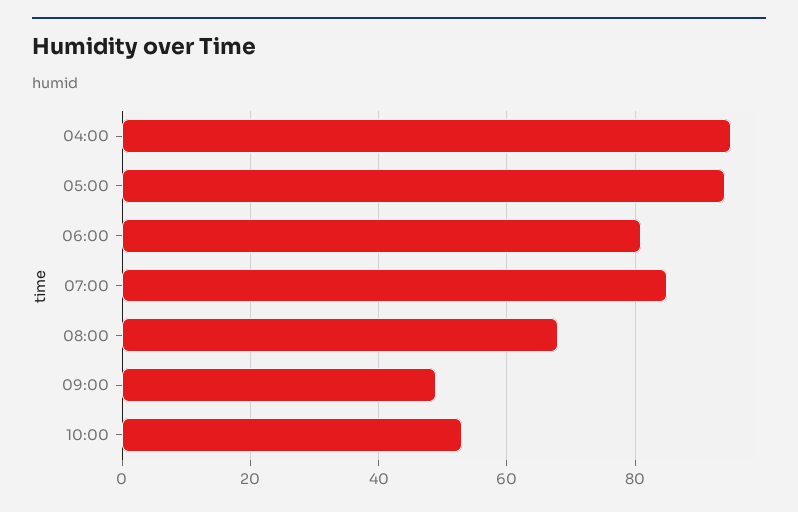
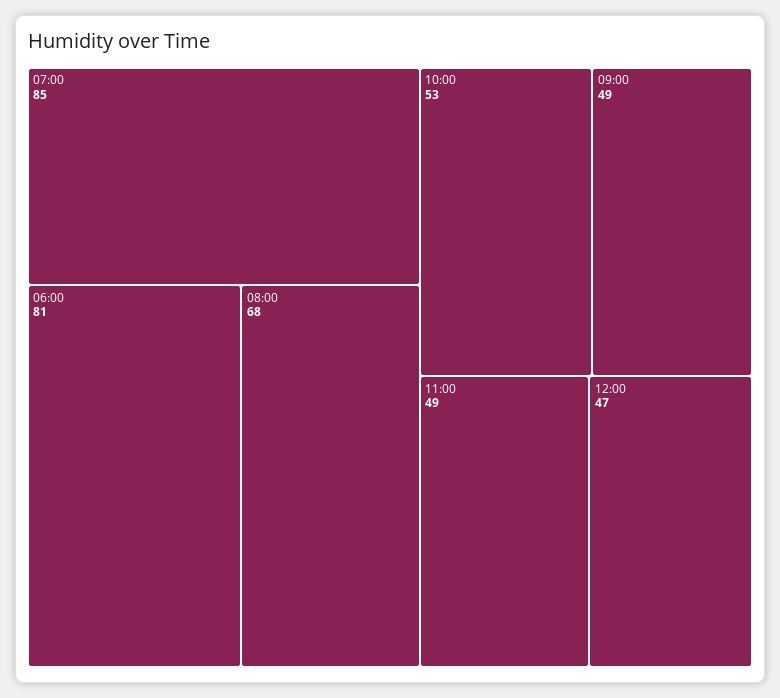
04:00: 95 -> none
05:00: 95 -> none
11:00: none -> 49
12:00: none -> 47

